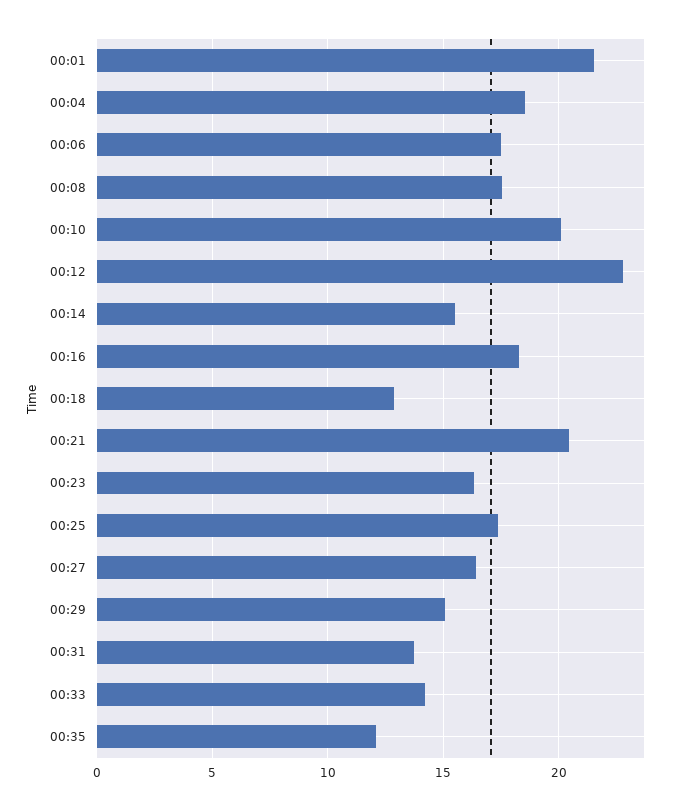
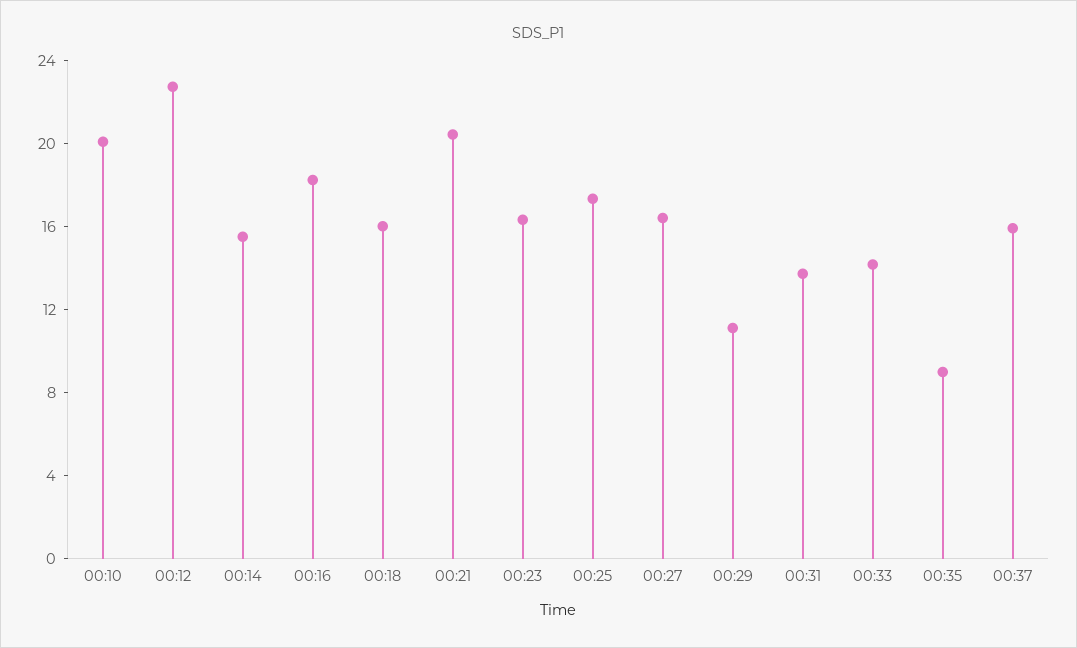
00:01: 21.5 -> none
00:04: 18.5 -> none
00:06: 17.5 -> none
00:08: 17.5 -> none
00:18: 13 -> 16
00:29: 15 -> 11
00:35: 12 -> 9
00:37: none -> 16

